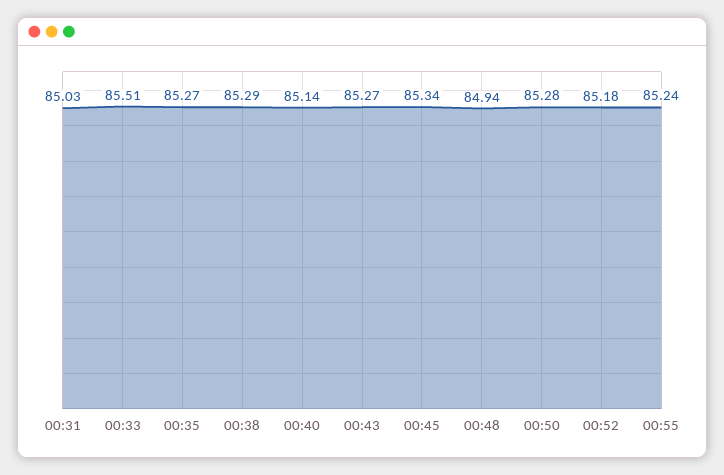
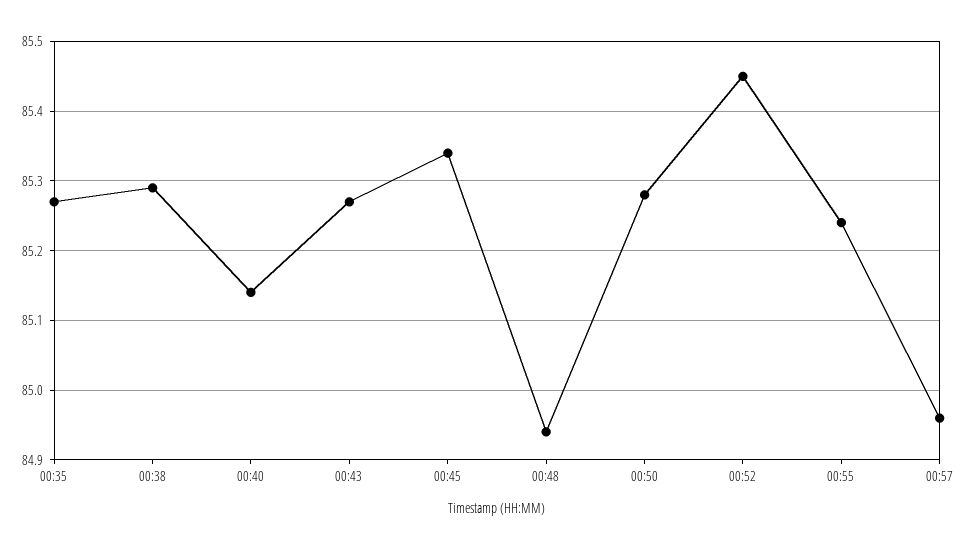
00:31: 85.03 -> none
00:33: 85.51 -> none
00:52: 85.18 -> 85.45
00:57: none -> 84.96

